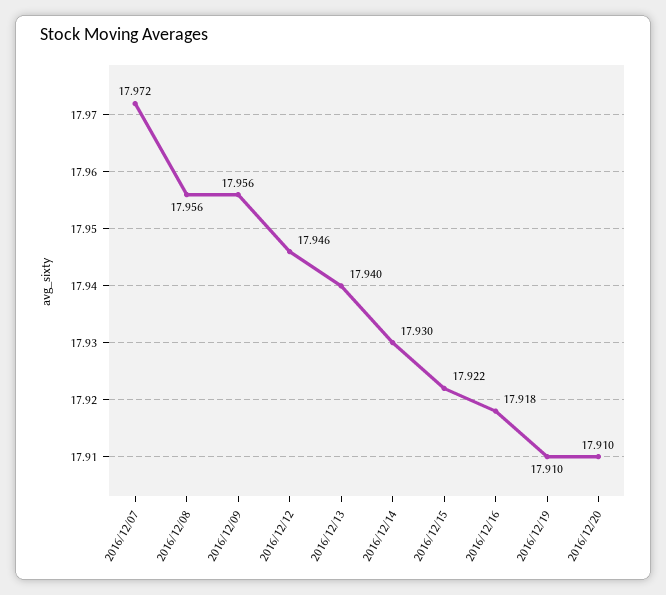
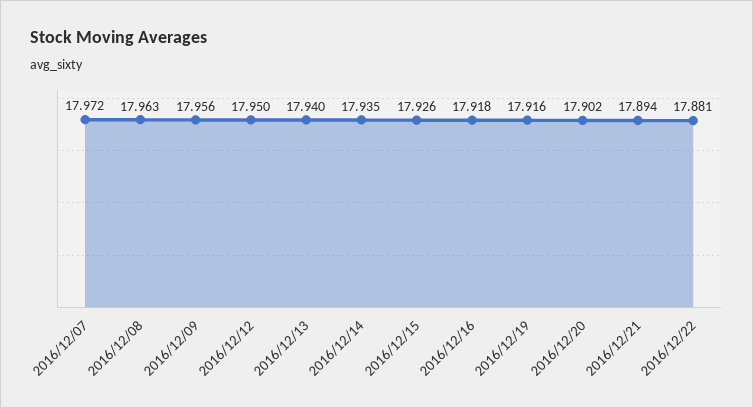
2016/12/08: 17.956 -> 17.963
2016/12/12: 17.946 -> 17.95
2016/12/14: 17.93 -> 17.935
2016/12/15: 17.922 -> 17.926
2016/12/19: 17.91 -> 17.916
2016/12/20: 17.91 -> 17.902
2016/12/21: none -> 17.894
2016/12/22: none -> 17.881

